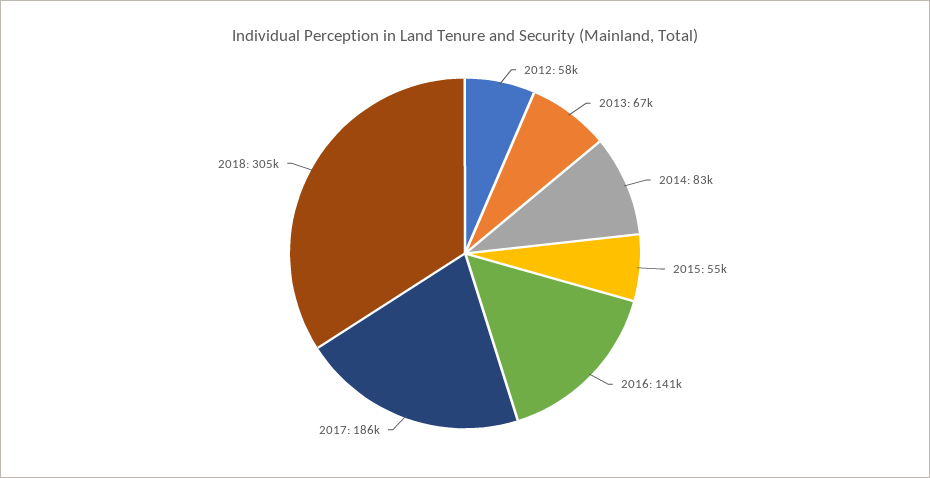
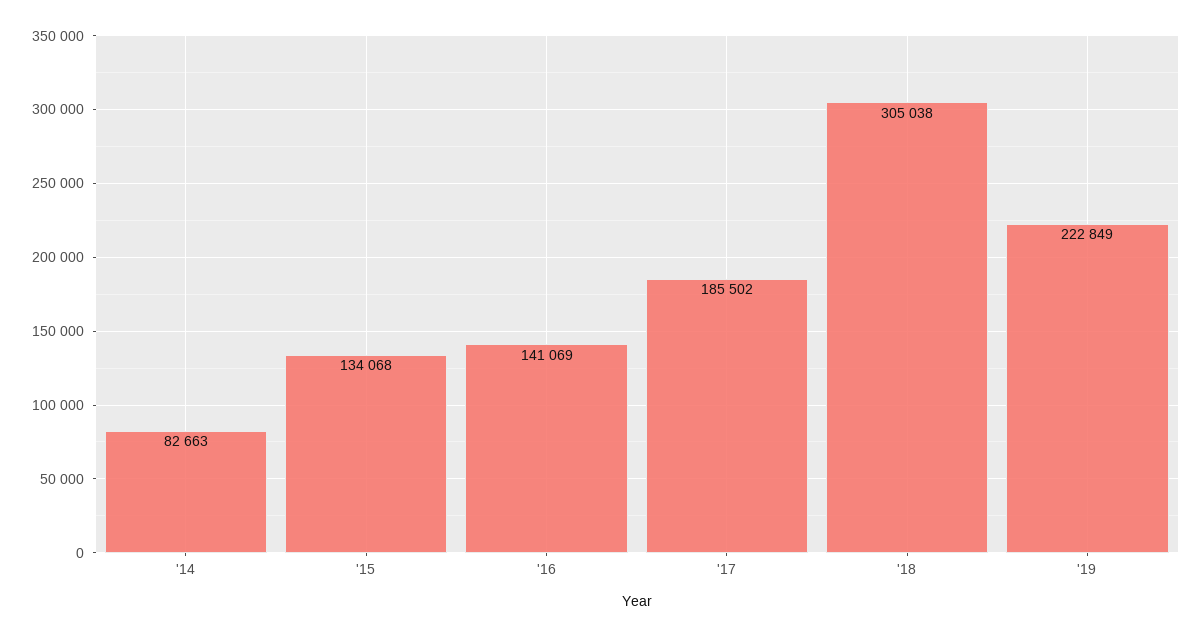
2012: 58000 -> none
2013: 67000 -> none
2015: 55000 -> 134068
'19: none -> 222849

